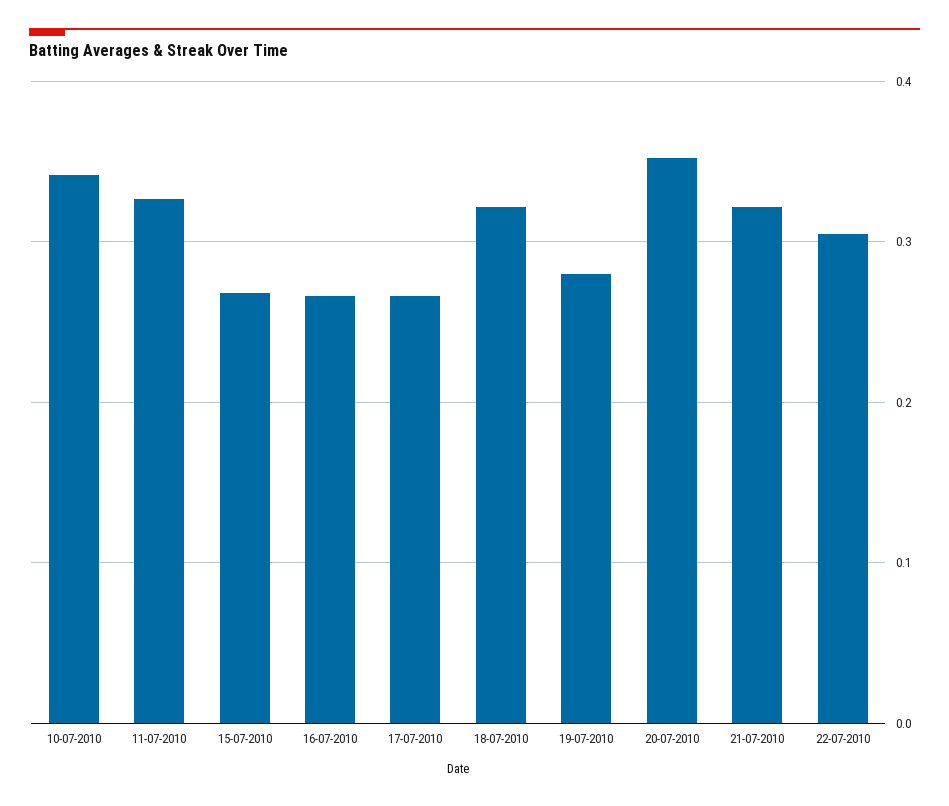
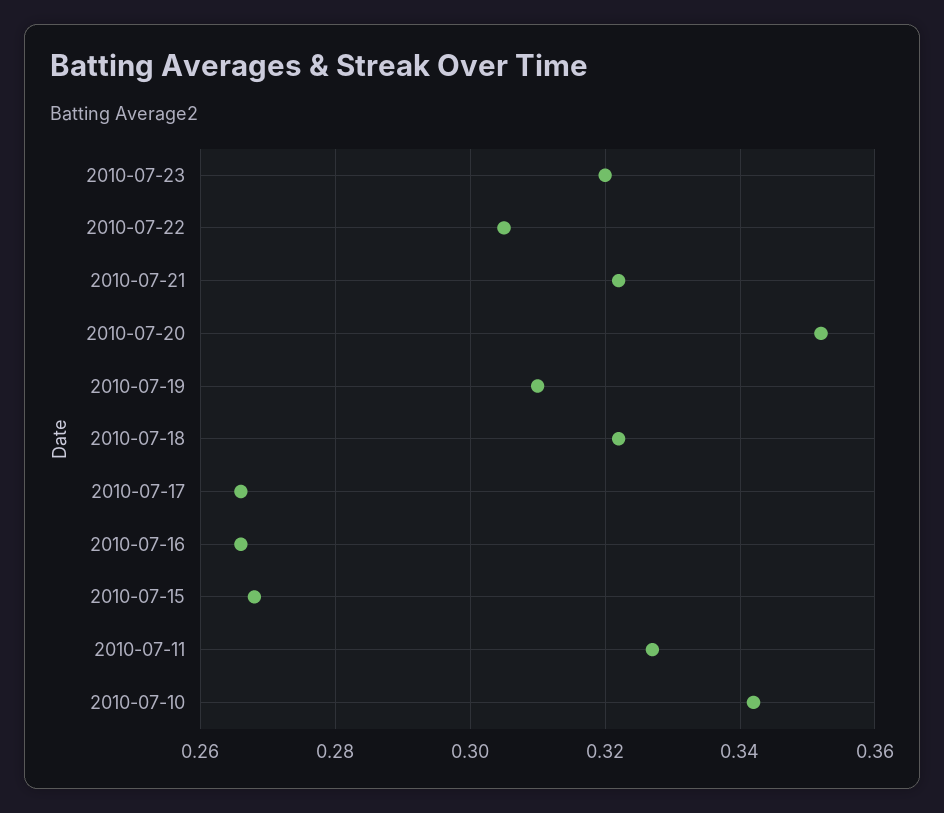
19-07-2010: 0.28 -> 0.31
2010-07-23: none -> 0.32

